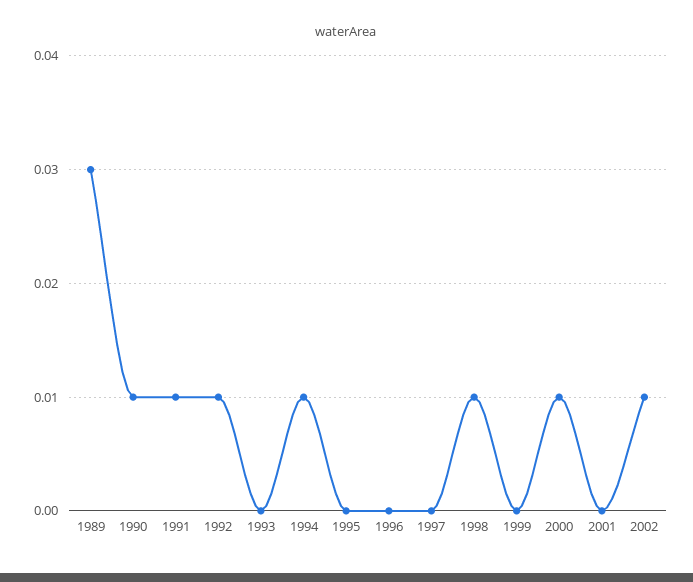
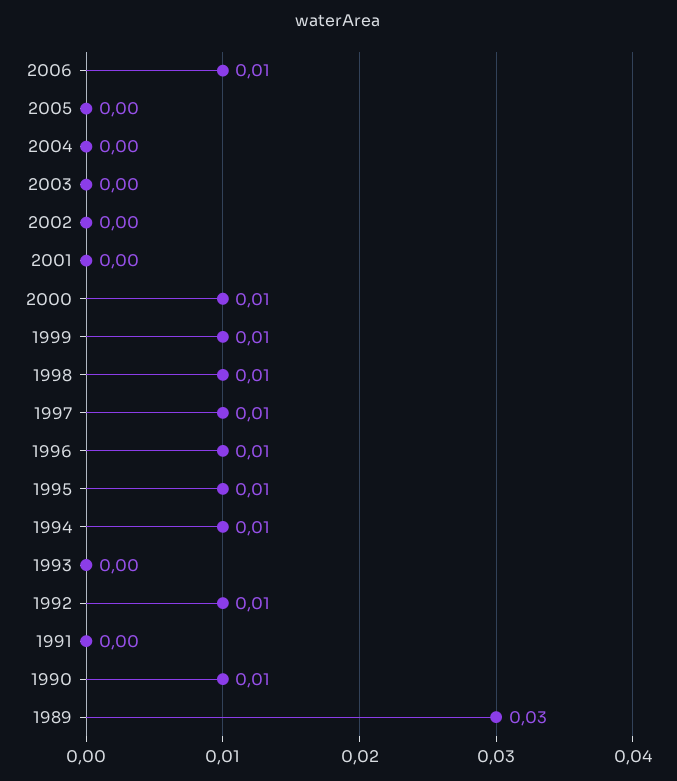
1991: 0.01 -> 0
1995: 0 -> 0.01
1996: 0 -> 0.01
1997: 0 -> 0.01
1999: 0 -> 0.01
2002: 0.01 -> 0
2006: none -> 0.01
2005: none -> 0
2004: none -> 0
2003: none -> 0

